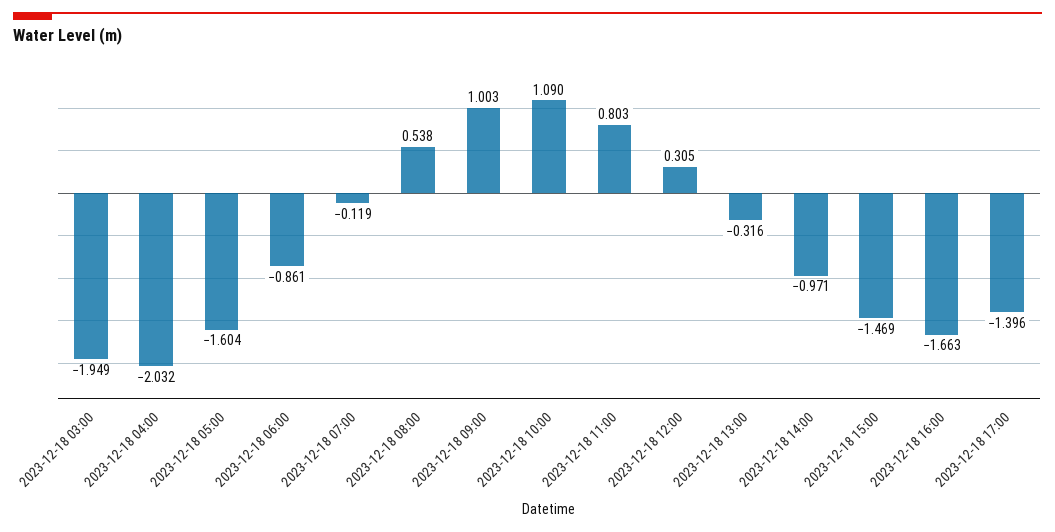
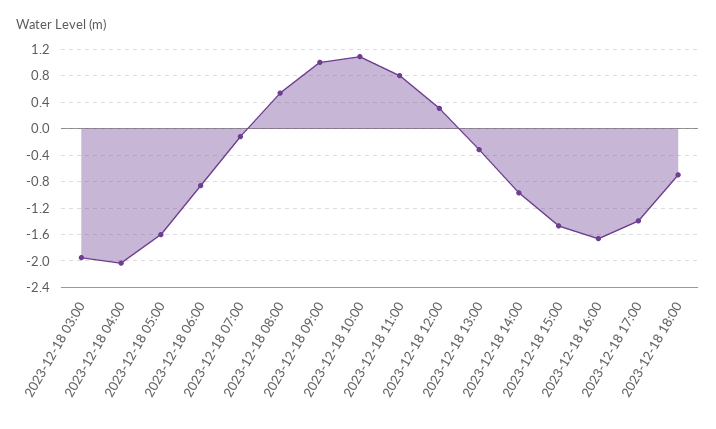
2023-12-18 18:00: none -> -0.7

